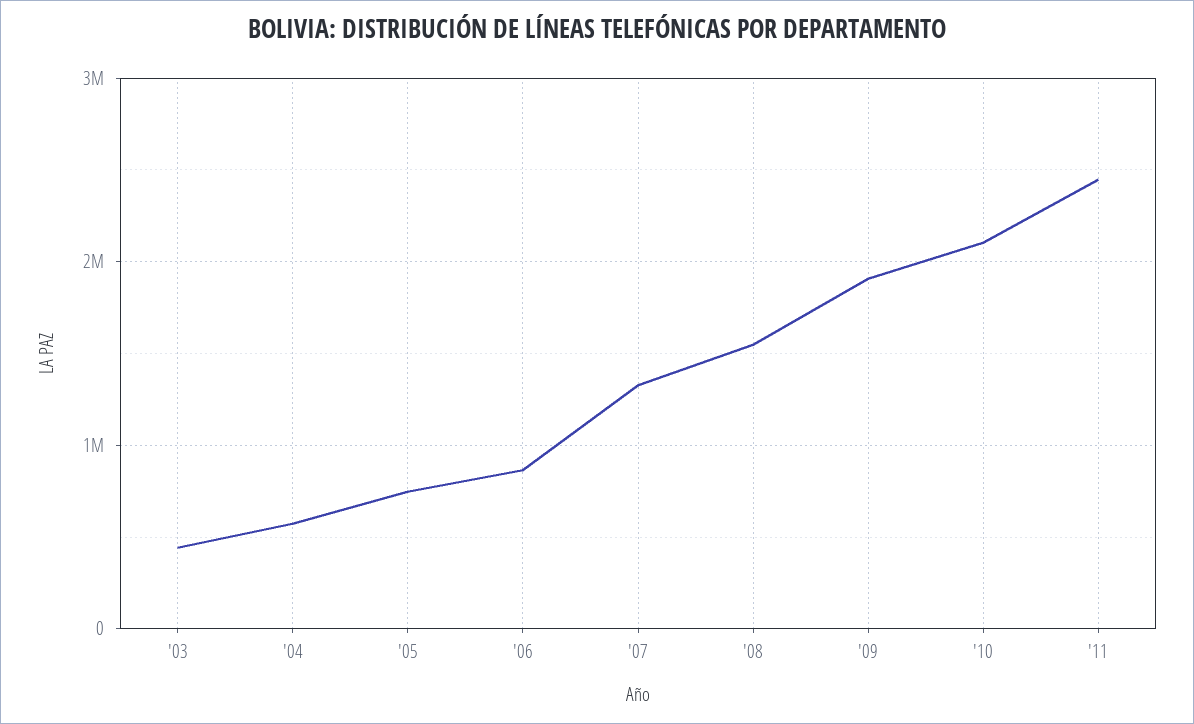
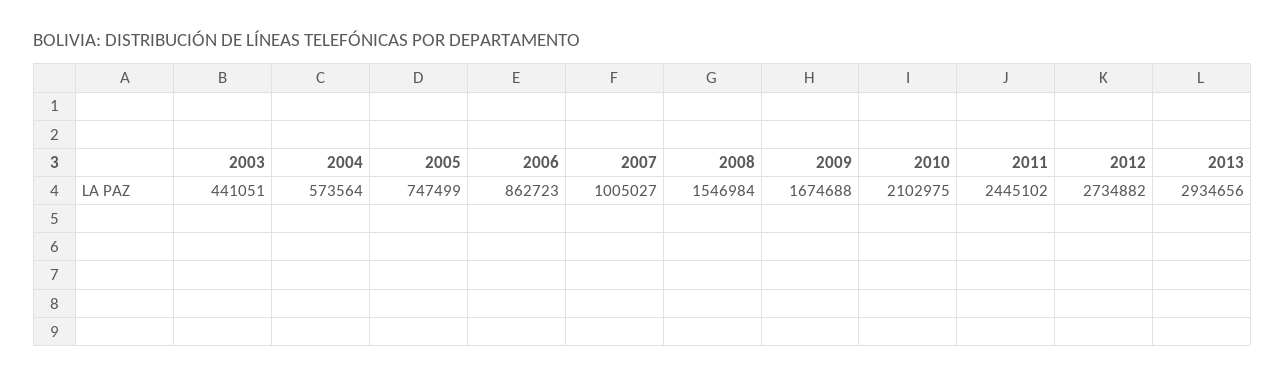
'07: 1300000 -> 1005027
'09: 1900000 -> 1674688
2012: none -> 2734882
2013: none -> 2934656

